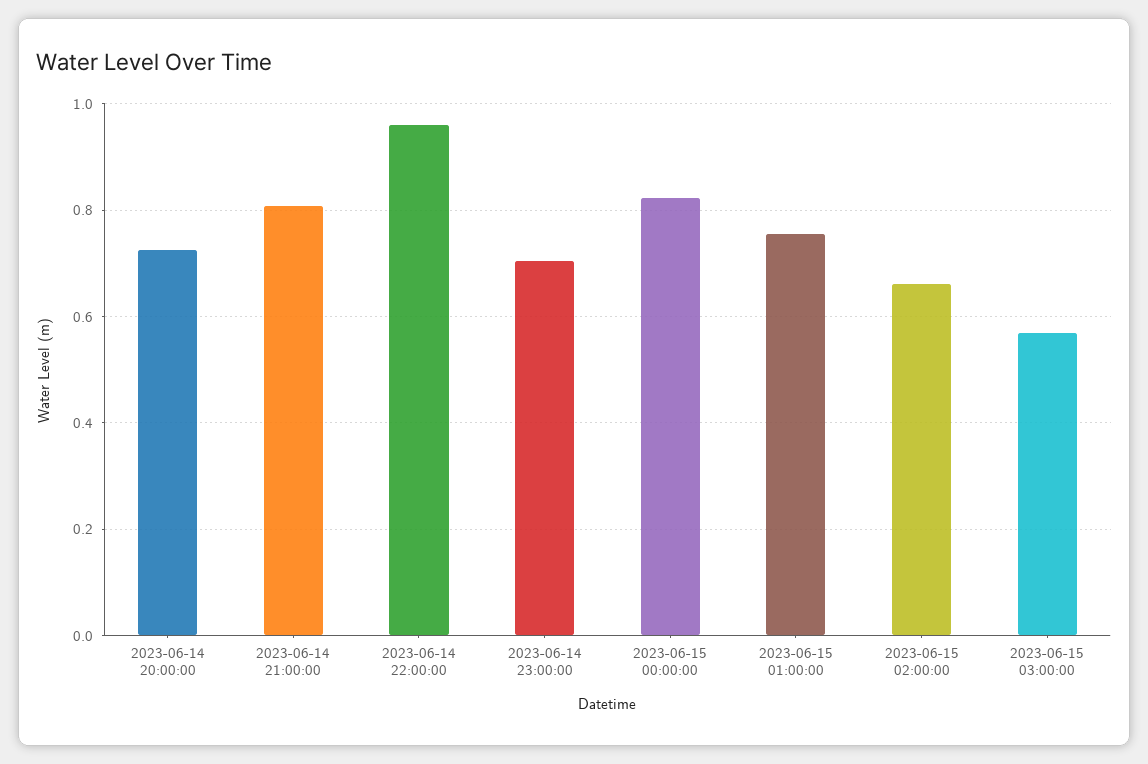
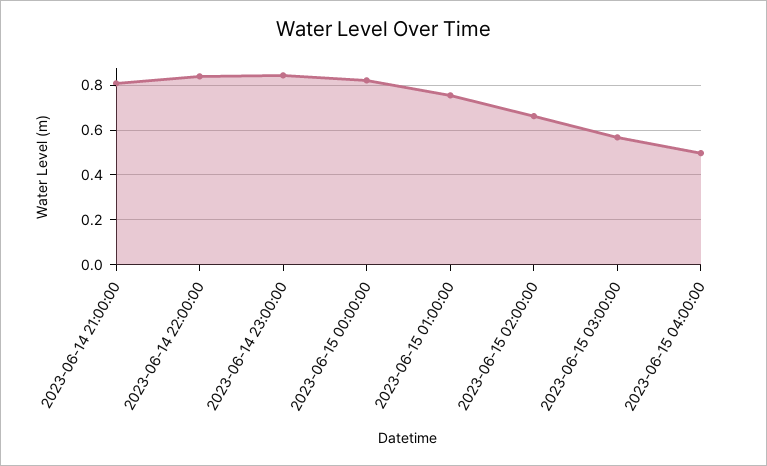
2023-06-14 20:00:00: 0.72 -> none
2023-06-14 22:00:00: 0.96 -> 0.85
2023-06-14 23:00:00: 0.7 -> 0.85
2023-06-15 04:00:00: none -> 0.5

